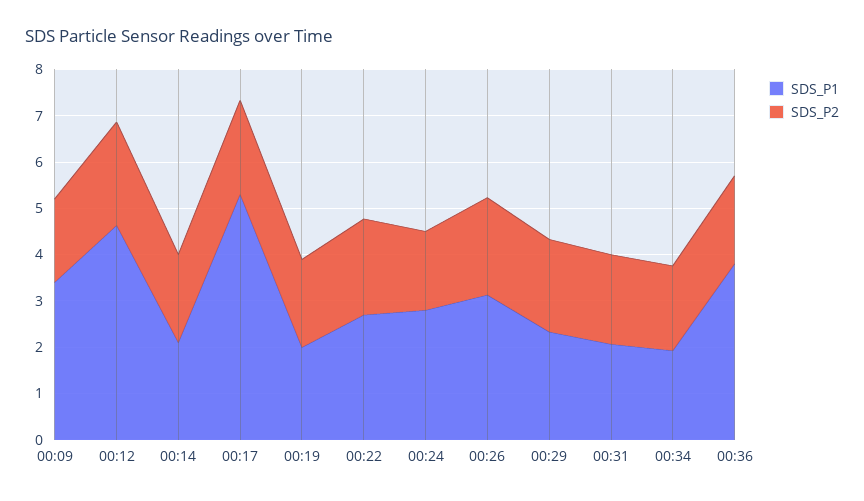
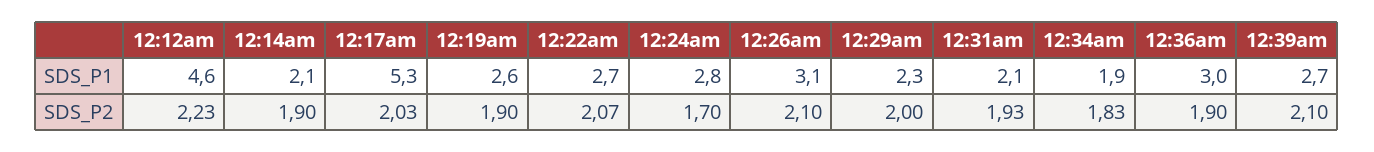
SDS_P1, 00:09: 3.4 -> none
SDS_P2, 00:09: 1.8 -> none
SDS_P1, 00:19: 2 -> 2.6
SDS_P1, 00:36: 3.8 -> 3
SDS_P1, 12:39am: none -> 2.7
SDS_P2, 12:39am: none -> 2.1

